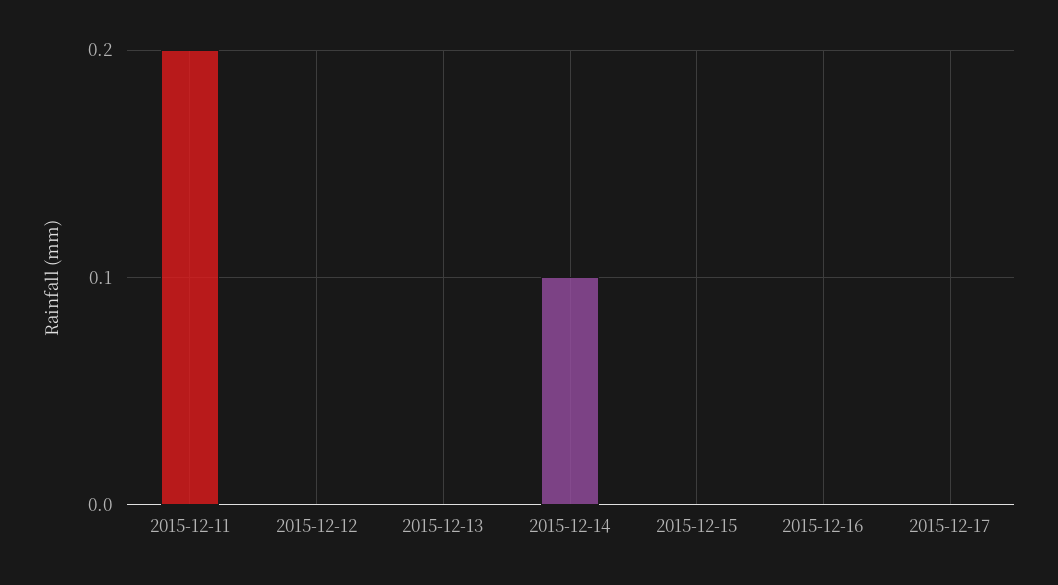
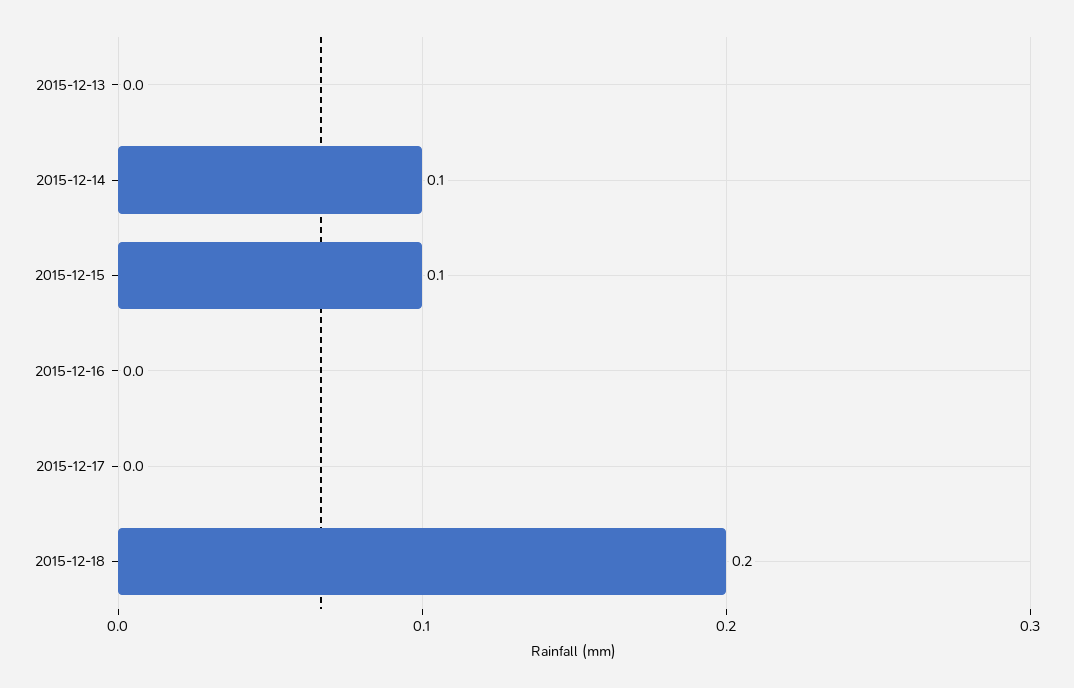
2015-12-11: 0.2 -> none
2015-12-12: 0 -> none
2015-12-15: 0 -> 0.1
2015-12-18: none -> 0.2

